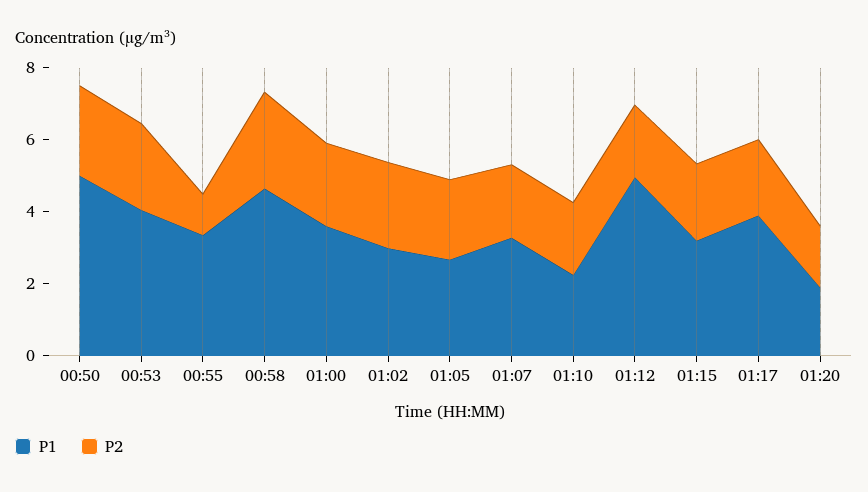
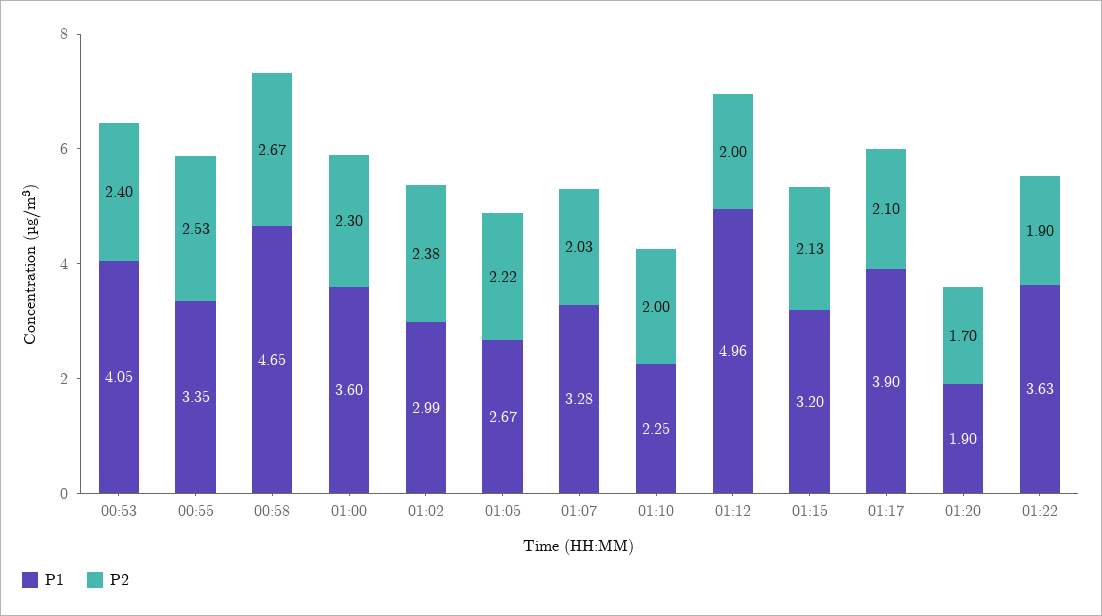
P1, 00:50: 5 -> none
P2, 00:50: 2.5 -> none
P2, 00:55: 1 -> 2.53
P1, 01:22: none -> 3.63
P2, 01:22: none -> 1.9

